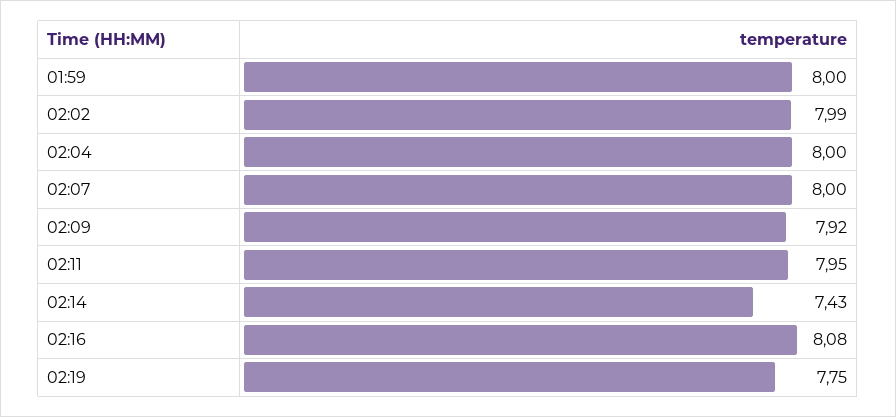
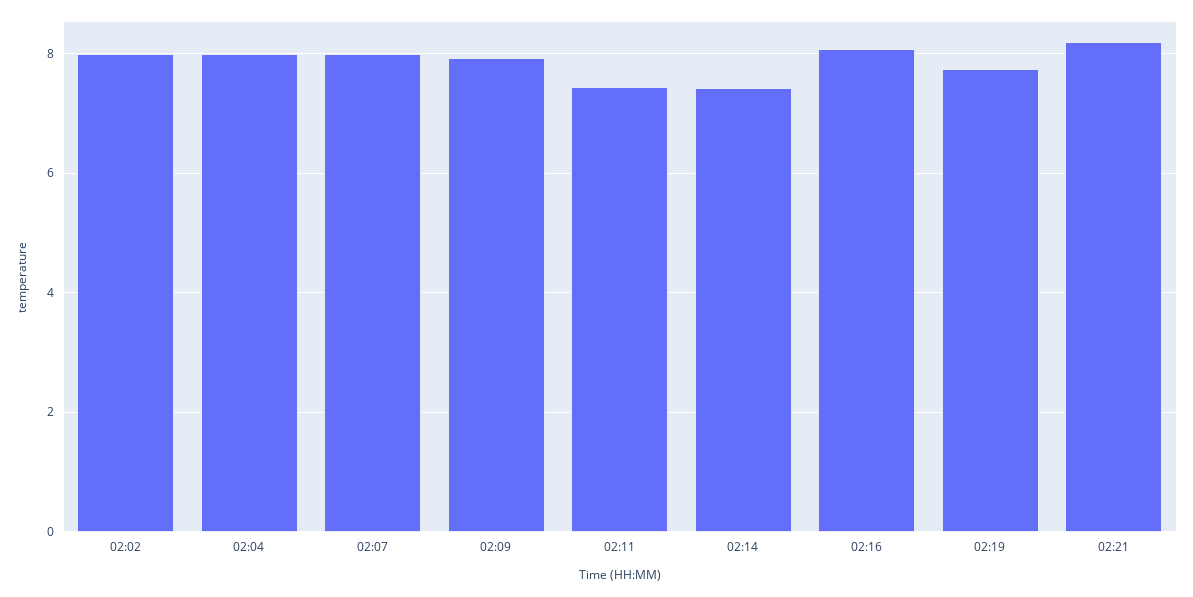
01:59: 8 -> none
02:11: 7.95 -> 7.4
02:21: none -> 8.2

